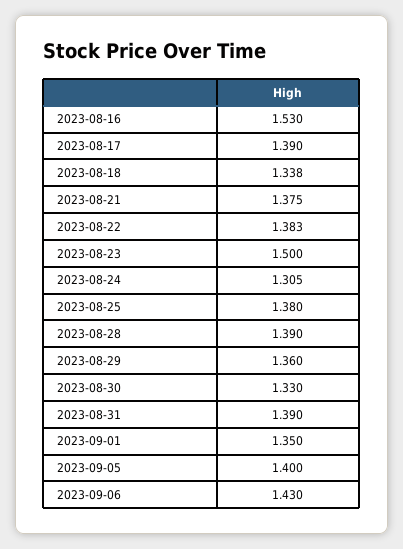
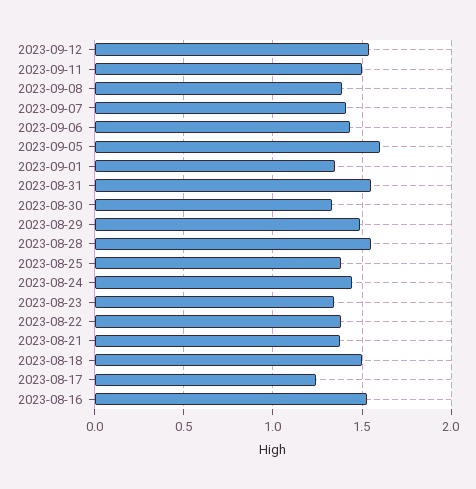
2023-08-17: 1.39 -> 1.25
2023-08-18: 1.338 -> 1.5
2023-08-23: 1.5 -> 1.35
2023-08-24: 1.305 -> 1.45
2023-08-28: 1.39 -> 1.55
2023-08-29: 1.36 -> 1.5
2023-08-31: 1.39 -> 1.55
2023-09-05: 1.4 -> 1.6
2023-09-12: none -> 1.55
2023-09-11: none -> 1.5
2023-09-08: none -> 1.4
2023-09-07: none -> 1.4

